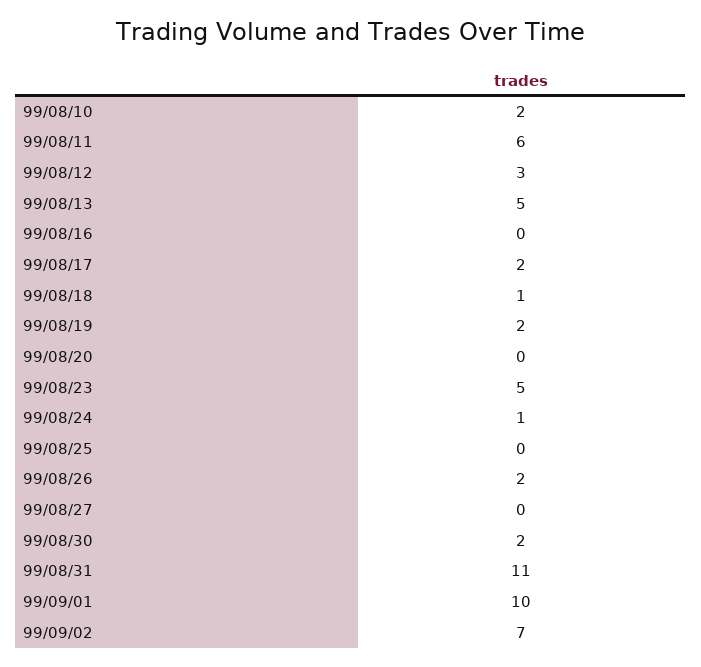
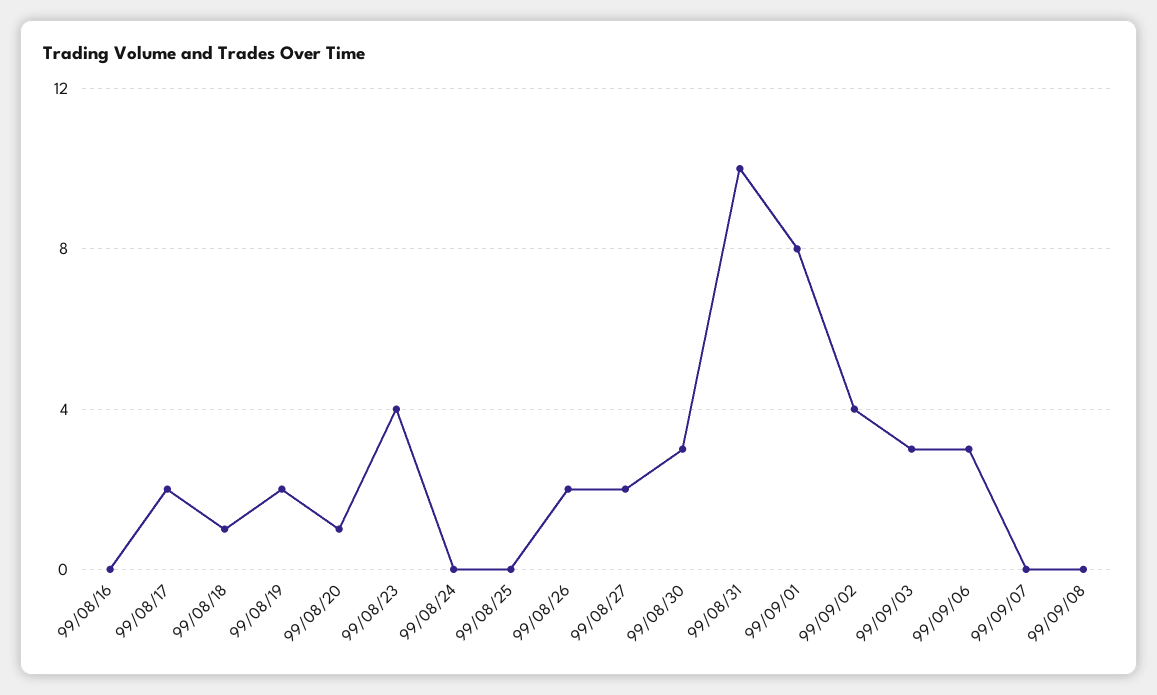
99/08/10: 2 -> none
99/08/11: 6 -> none
99/08/12: 3 -> none
99/08/13: 5 -> none
99/08/20: 0 -> 1
99/08/23: 5 -> 4
99/08/24: 1 -> 0
99/08/27: 0 -> 2
99/08/30: 2 -> 3
99/08/31: 11 -> 10
99/09/01: 10 -> 8
99/09/02: 7 -> 4
99/09/03: none -> 3
99/09/06: none -> 3
99/09/07: none -> 0
99/09/08: none -> 0

